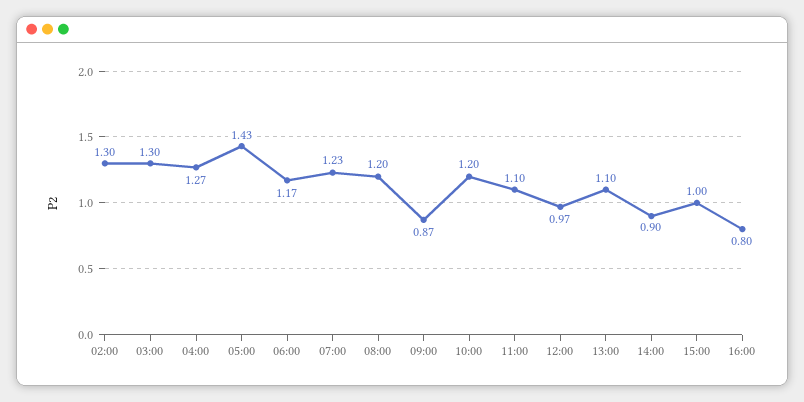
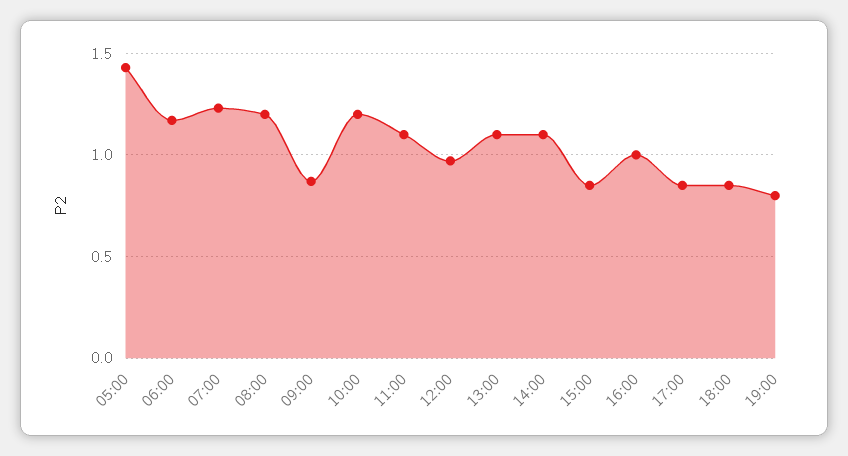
02:00: 1.3 -> none
03:00: 1.3 -> none
04:00: 1.27 -> none
14:00: 0.9 -> 1.1
15:00: 1 -> 0.85
16:00: 0.8 -> 1
17:00: none -> 0.85
18:00: none -> 0.85
19:00: none -> 0.8

